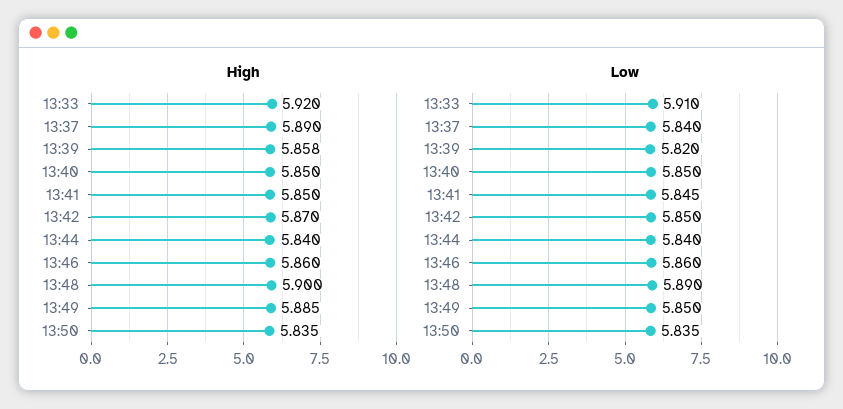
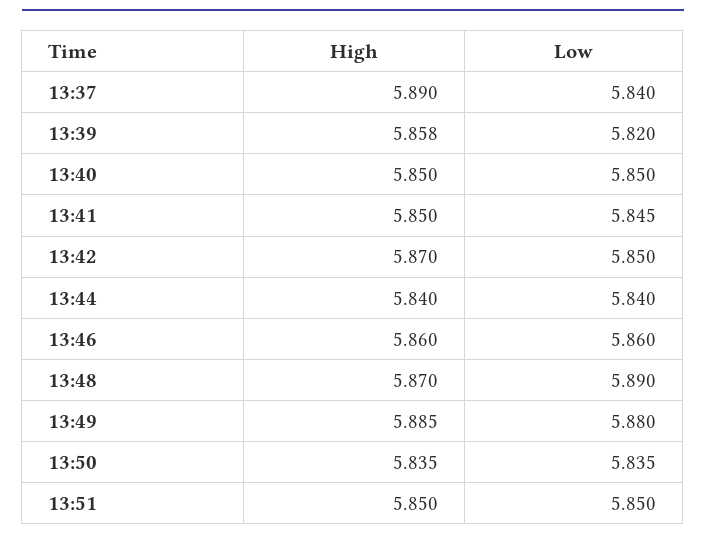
High, 13:33: 5.92 -> none
High, 13:48: 5.9 -> 5.87
Low, 13:33: 5.91 -> none
Low, 13:49: 5.85 -> 5.88
High, 13:51: none -> 5.85
Low, 13:51: none -> 5.85

